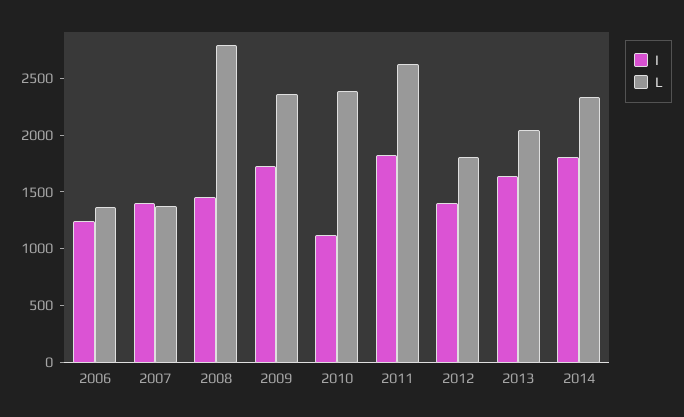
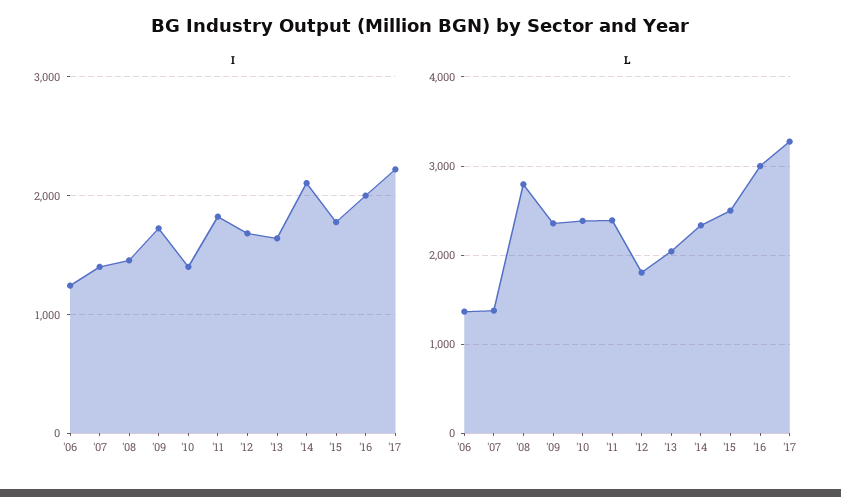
I, 2010: 1100 -> 1400
L, 2011: 2600 -> 2400
I, 2012: 1400 -> 1700
I, 2014: 1800 -> 2100
I, '15: none -> 1800
I, '16: none -> 2000
I, '17: none -> 2200
L, '15: none -> 2500
L, '16: none -> 3000
L, '17: none -> 3300

